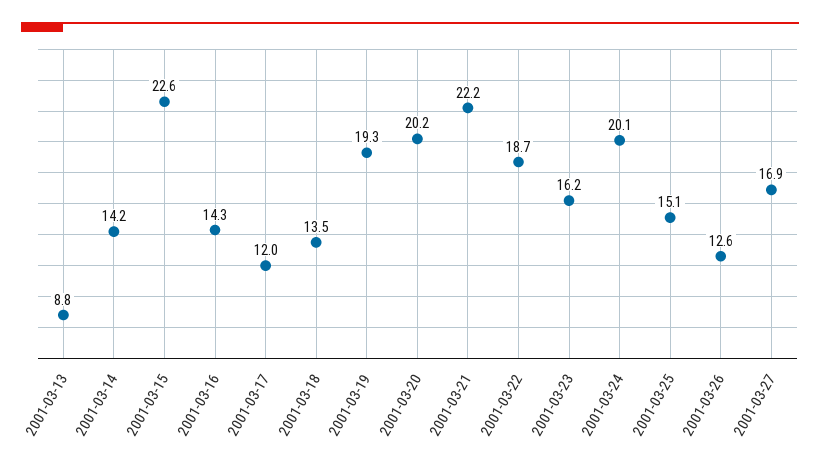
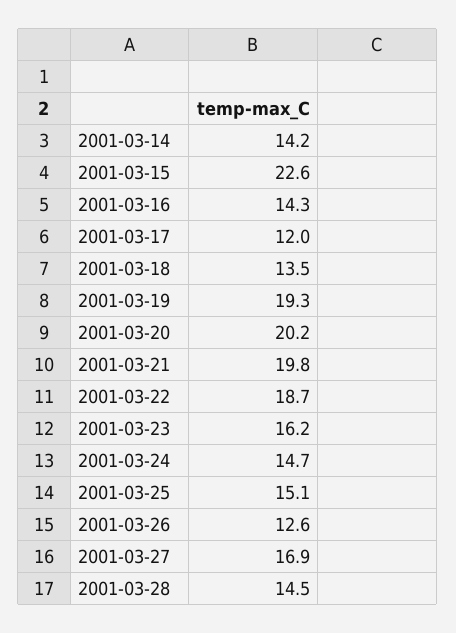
2001-03-13: 8.8 -> none
2001-03-21: 22.2 -> 19.8
2001-03-24: 20.1 -> 14.7
2001-03-28: none -> 14.5

